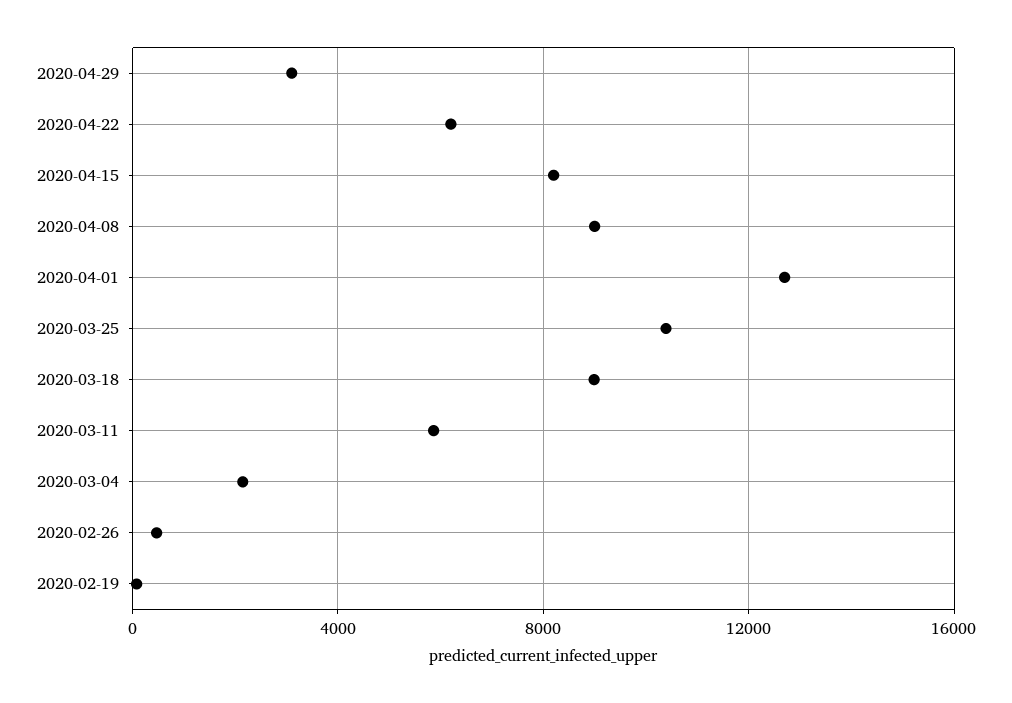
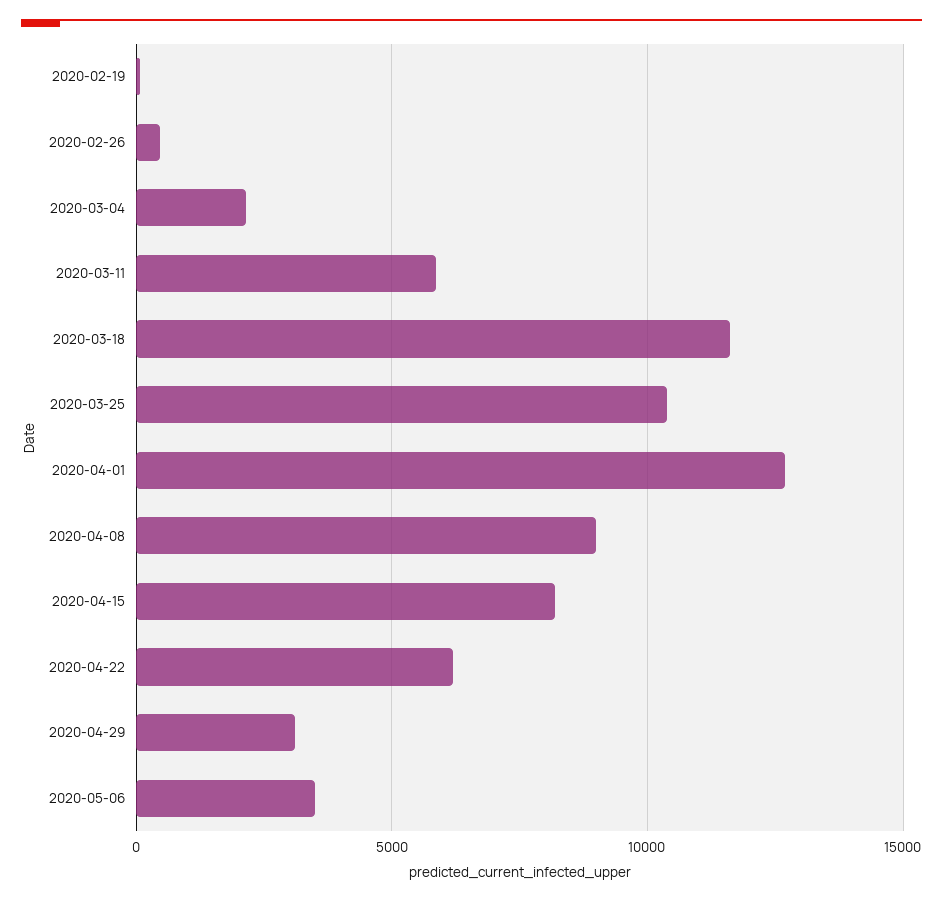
2020-03-18: 9000 -> 11500
2020-05-06: none -> 3500

